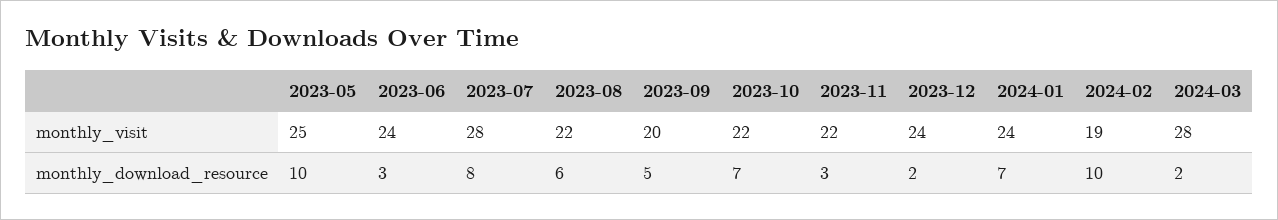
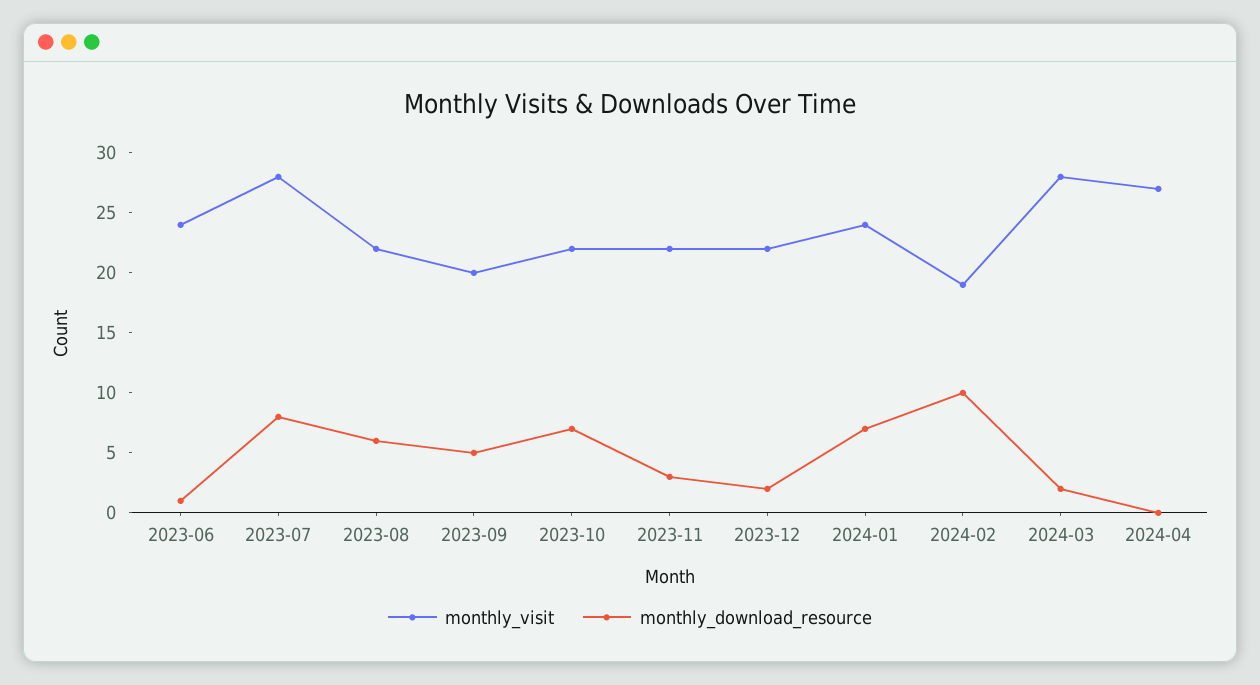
monthly_visit, 2023-05: 25 -> none
monthly_visit, 2023-12: 24 -> 22
monthly_download_resource, 2023-05: 10 -> none
monthly_download_resource, 2023-06: 3 -> 1
monthly_visit, 2024-04: none -> 27
monthly_download_resource, 2024-04: none -> 0

